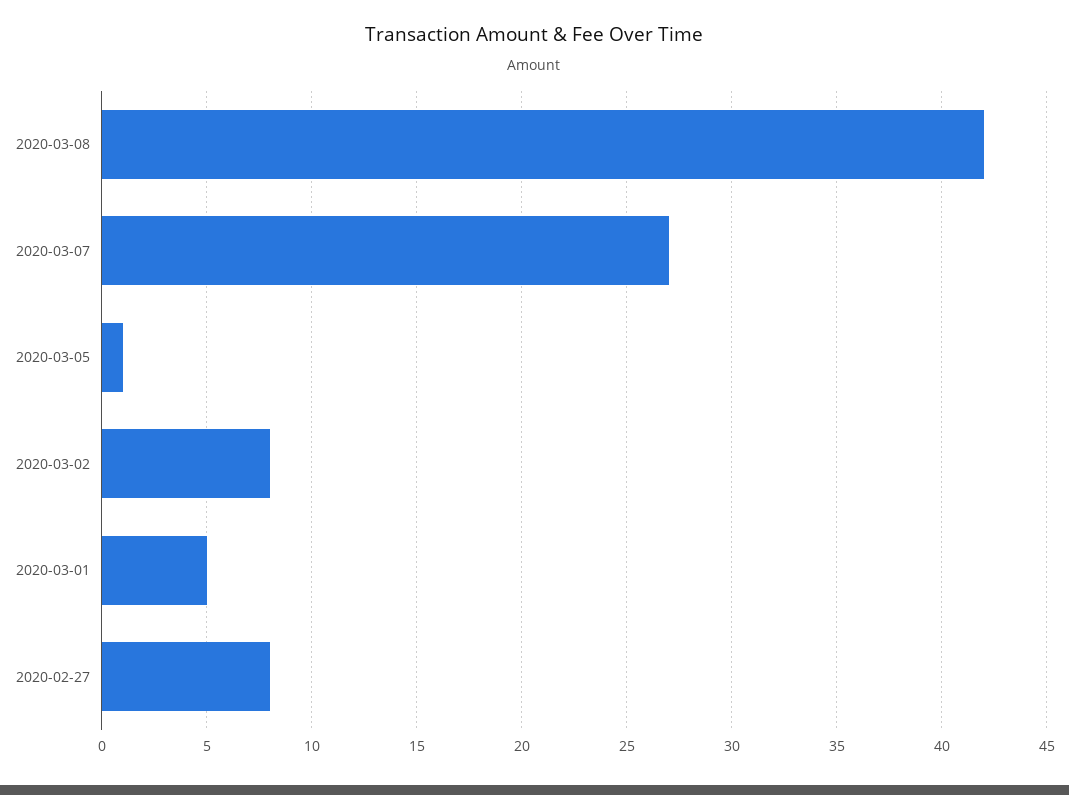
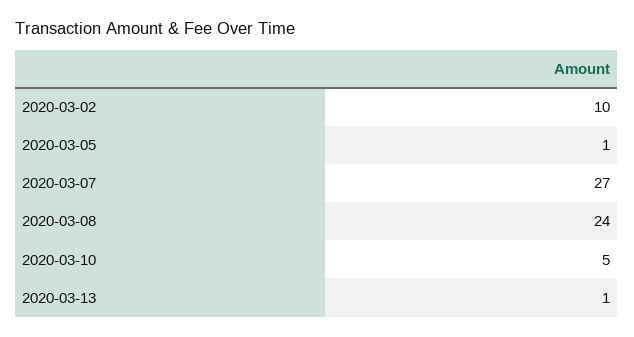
2020-03-08: 42 -> 24
2020-03-02: 8 -> 10
2020-03-01: 5 -> none
2020-02-27: 8 -> none
2020-03-10: none -> 5
2020-03-13: none -> 1

